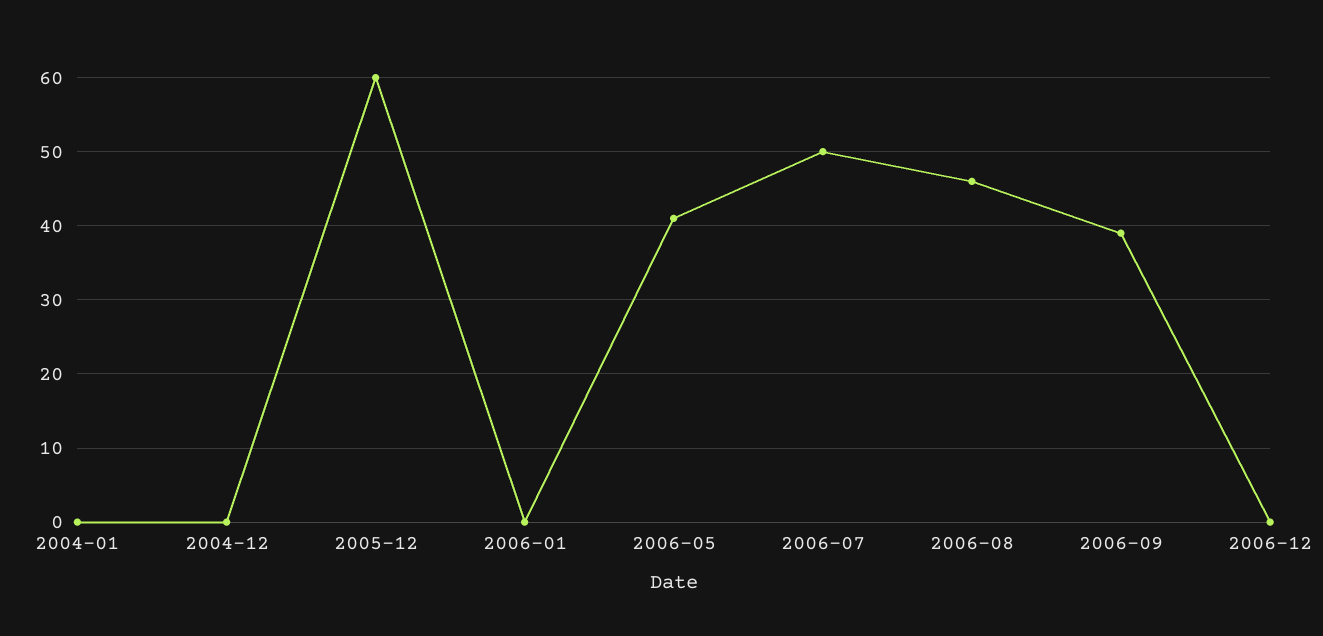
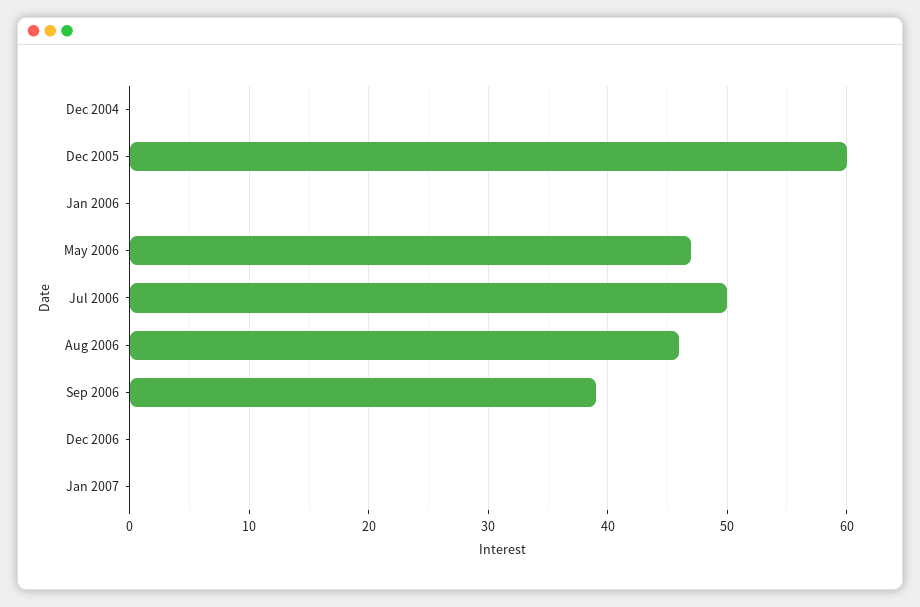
2004-01: 0 -> none
2006-05: 41 -> 47
Jan 2007: none -> 0

